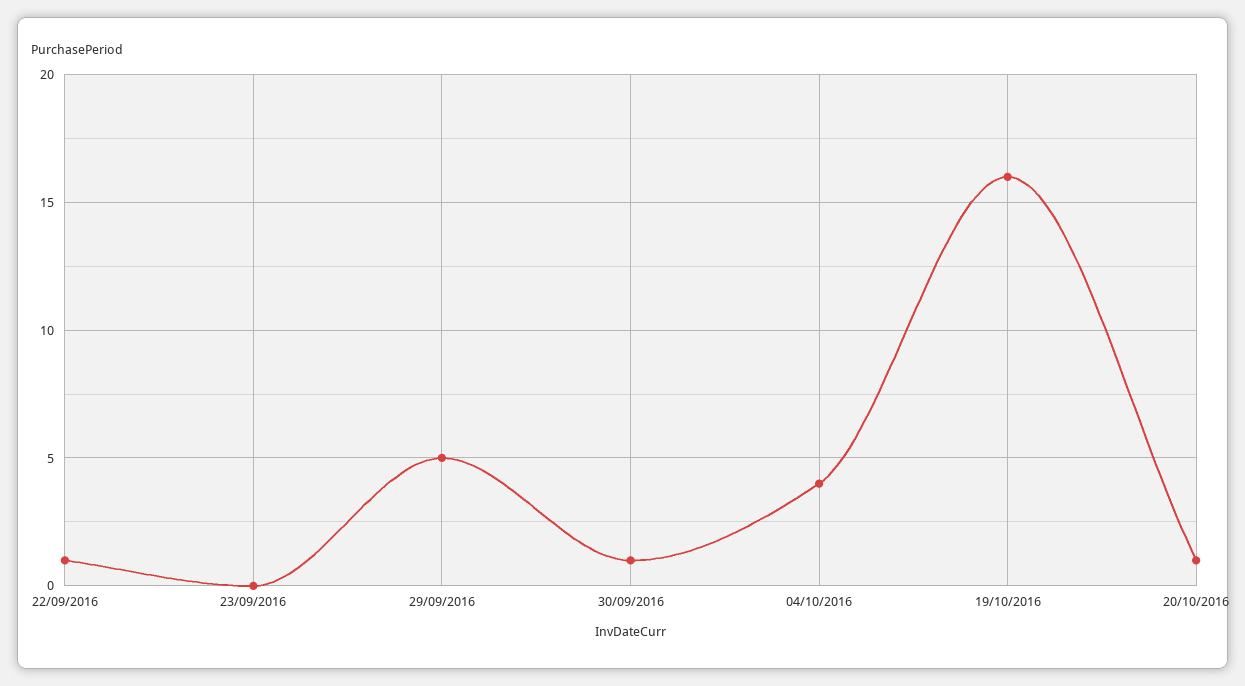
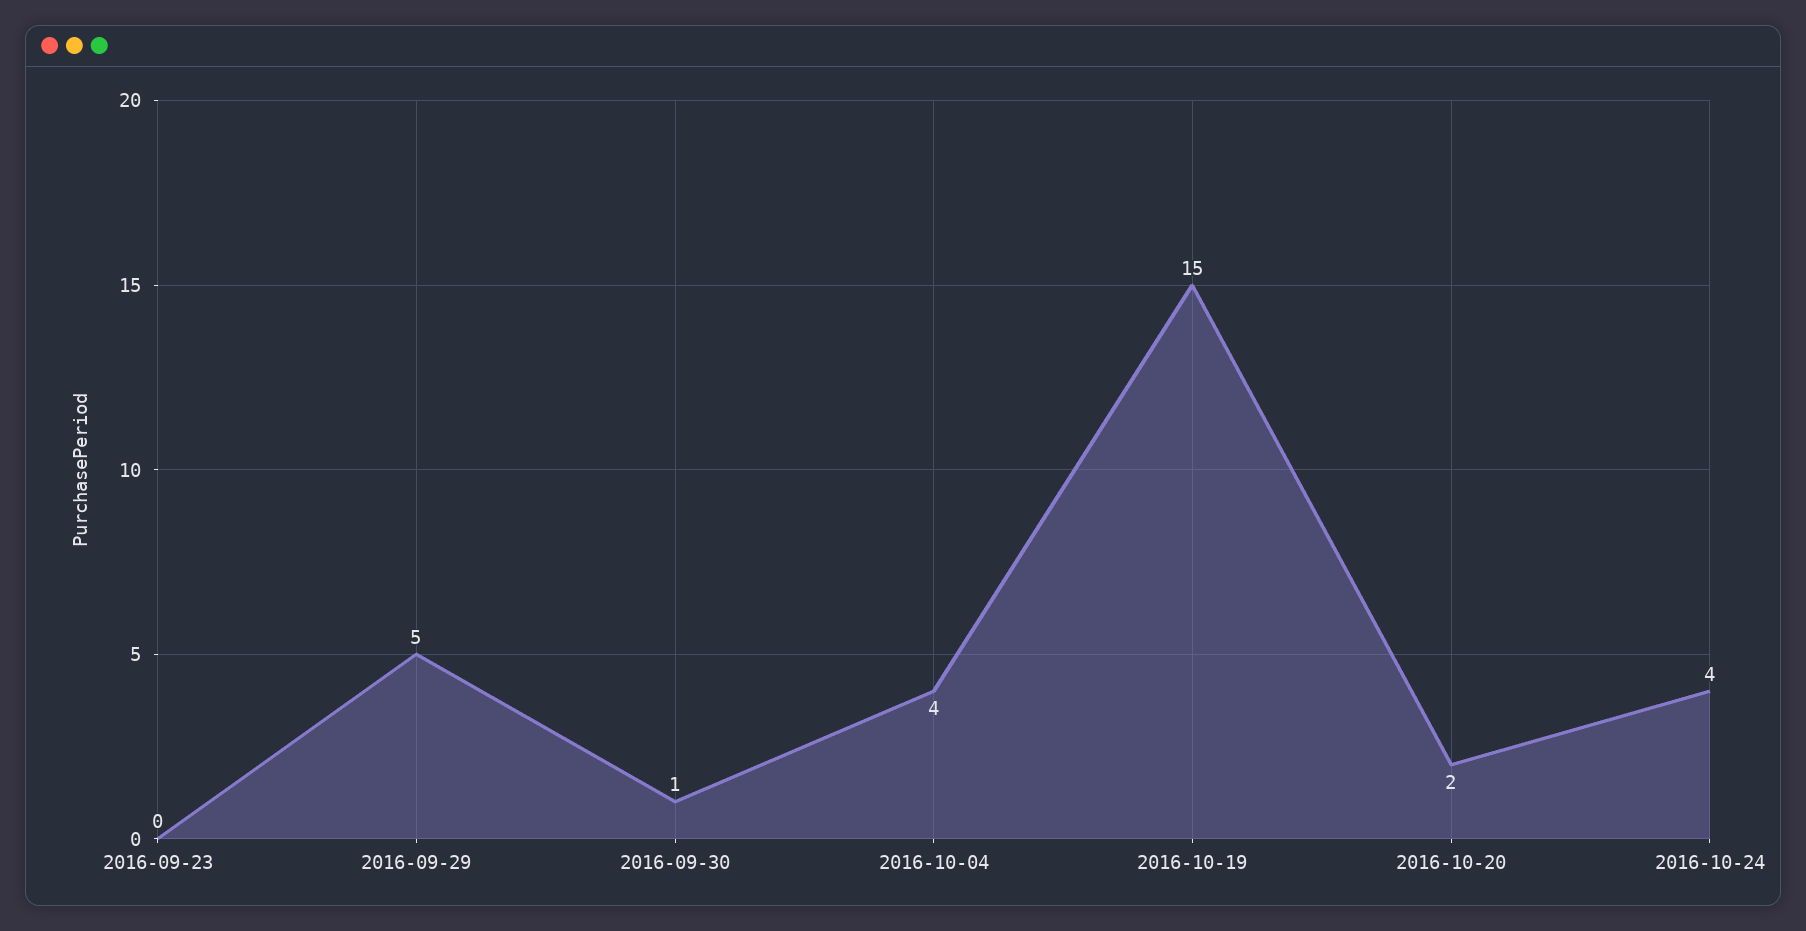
22/09/2016: 1 -> none
19/10/2016: 16 -> 15
20/10/2016: 1 -> 2
2016-10-24: none -> 4

